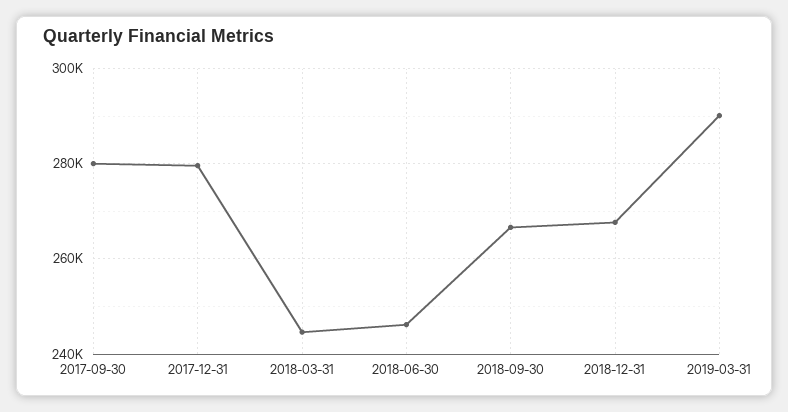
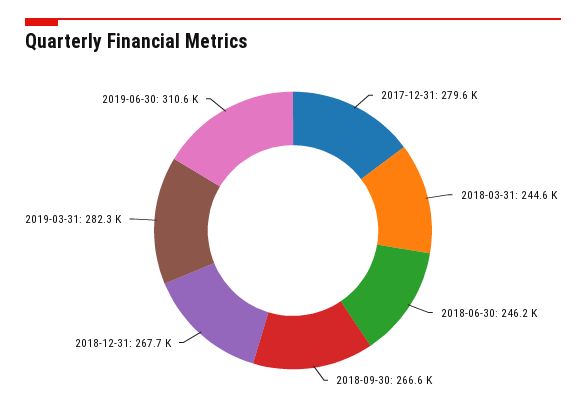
2017-09-30: 280000 -> none
2019-03-31: 290000 -> 282300
2019-06-30: none -> 310600

